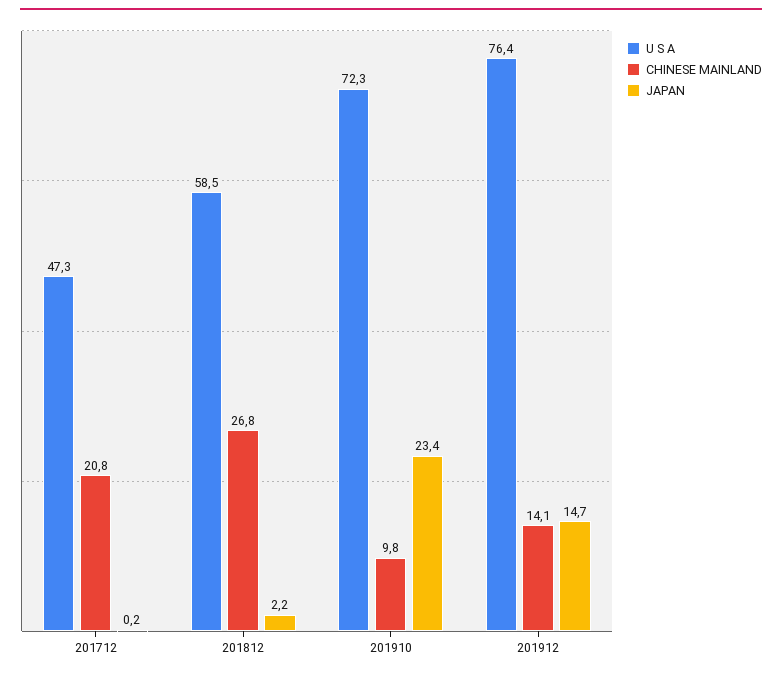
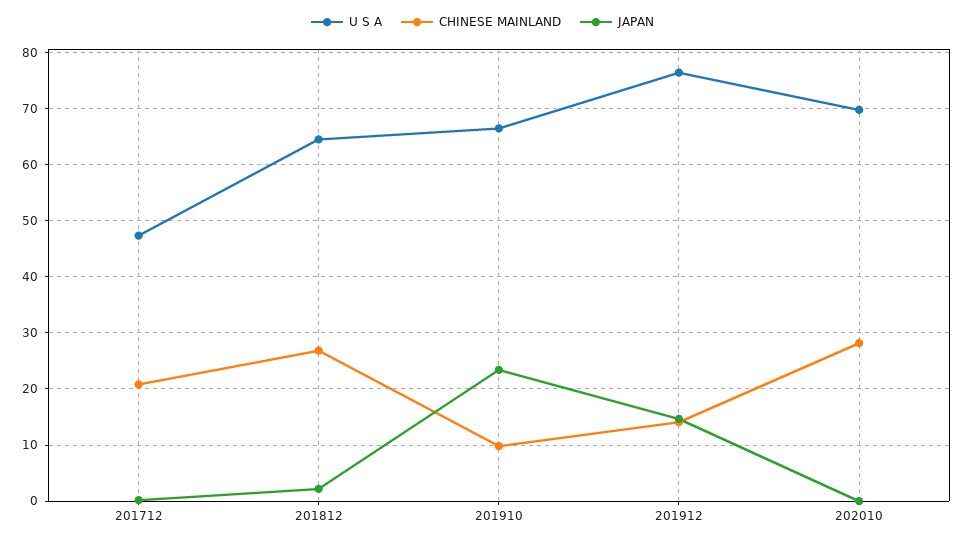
U S A, 201812: 58.5 -> 64
U S A, 201910: 72.3 -> 66
U S A, 202010: none -> 70
CHINESE MAINLAND, 202010: none -> 28
JAPAN, 202010: none -> 0

